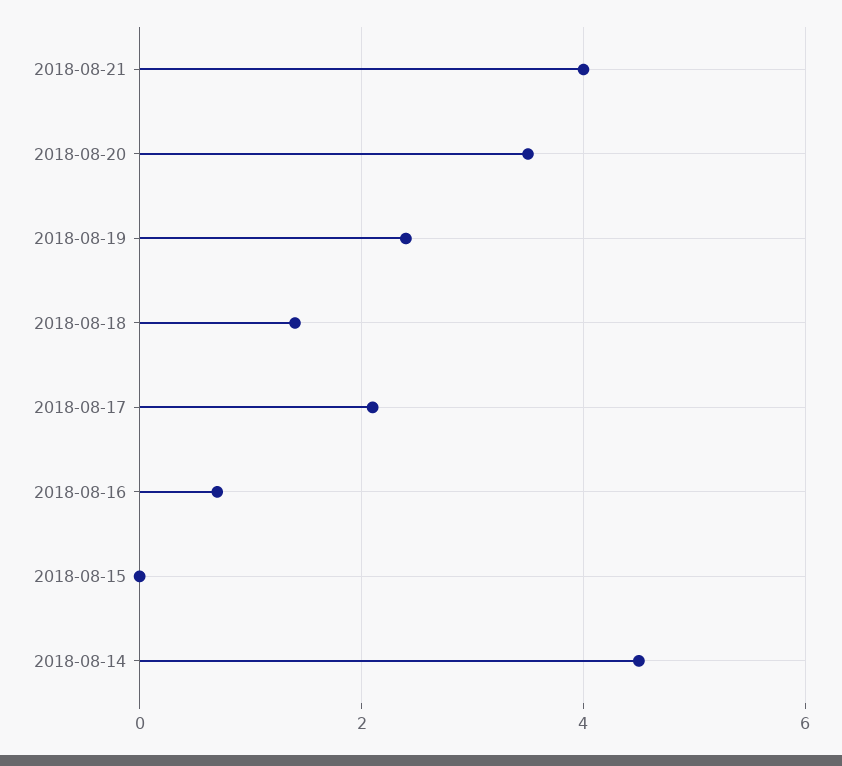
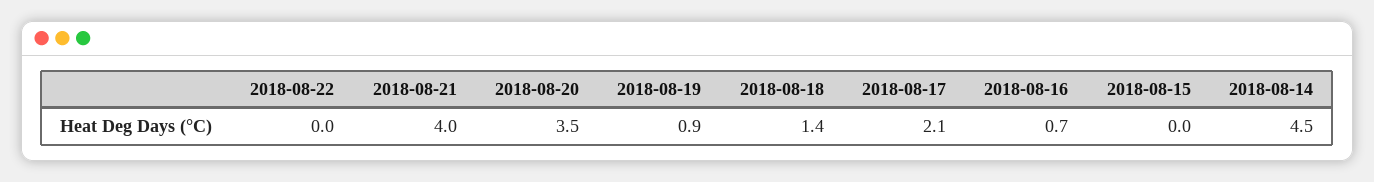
2018-08-19: 2.5 -> 0.9
2018-08-22: none -> 0

